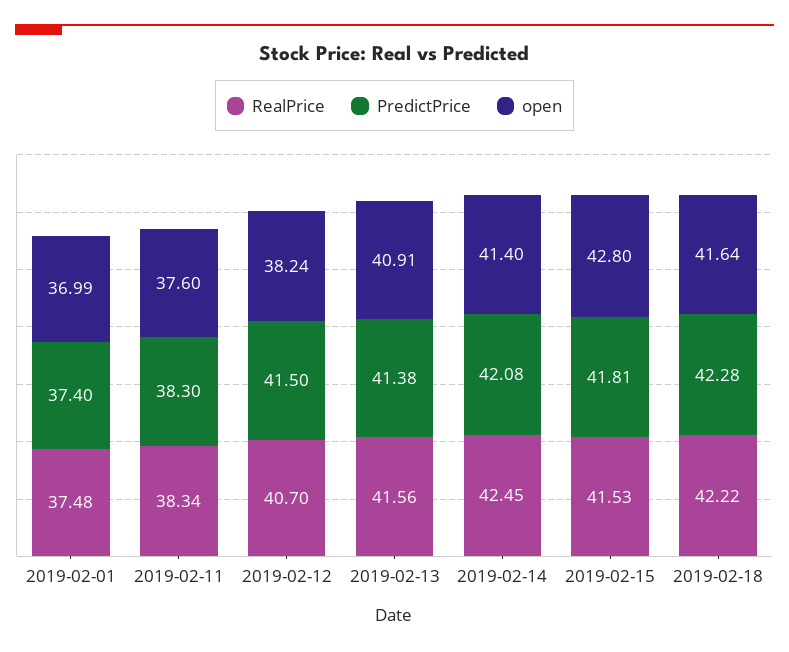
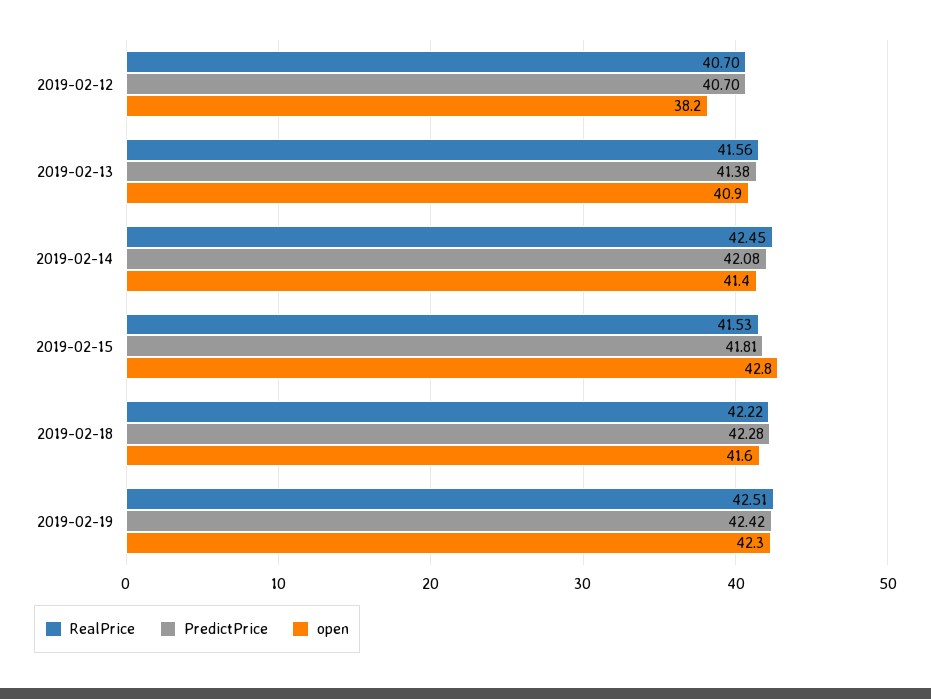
RealPrice, 2019-02-01: 37.48 -> none
PredictPrice, 2019-02-01: 37.4 -> none
open, 2019-02-01: 36.99 -> none
RealPrice, 2019-02-11: 38.34 -> none
PredictPrice, 2019-02-11: 38.3 -> none
open, 2019-02-11: 37.6 -> none
PredictPrice, 2019-02-12: 41.5 -> 40.7
RealPrice, 2019-02-19: none -> 42.51
PredictPrice, 2019-02-19: none -> 42.42
open, 2019-02-19: none -> 42.3

